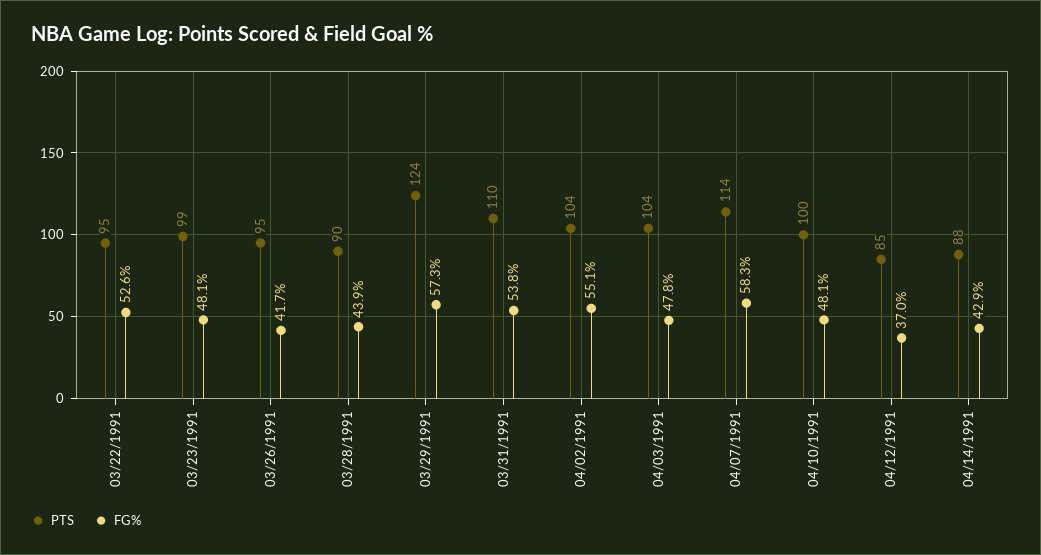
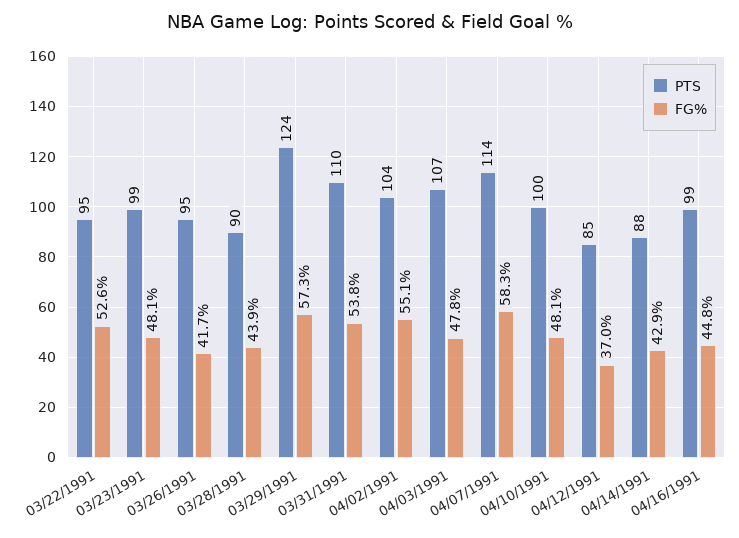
PTS, 04/03/1991: 104 -> 107
PTS, 04/16/1991: none -> 99
FG%, 04/16/1991: none -> 44.8

